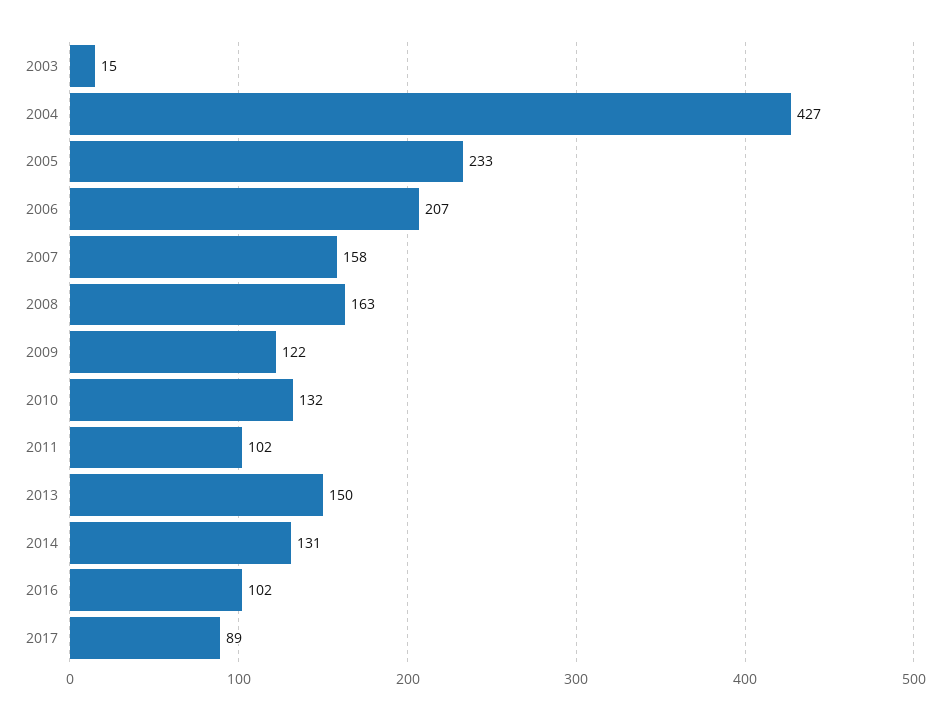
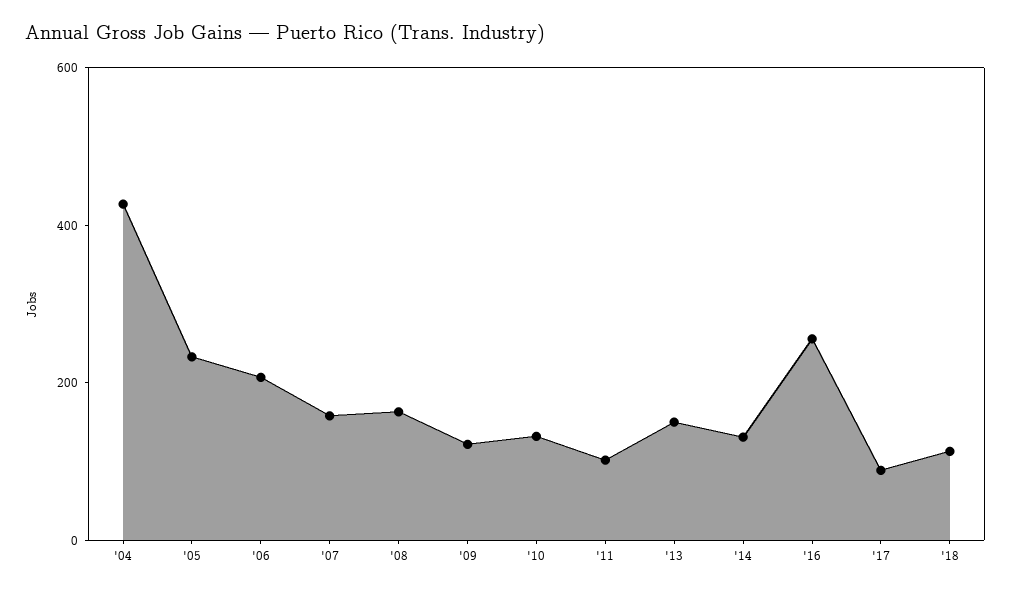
2003: 15 -> none
2016: 102 -> 250
'18: none -> 100

